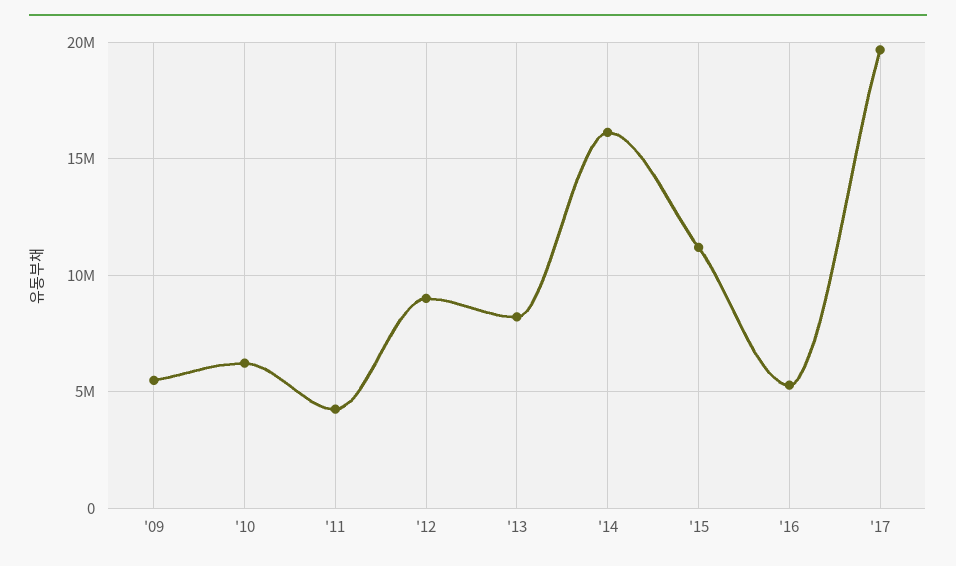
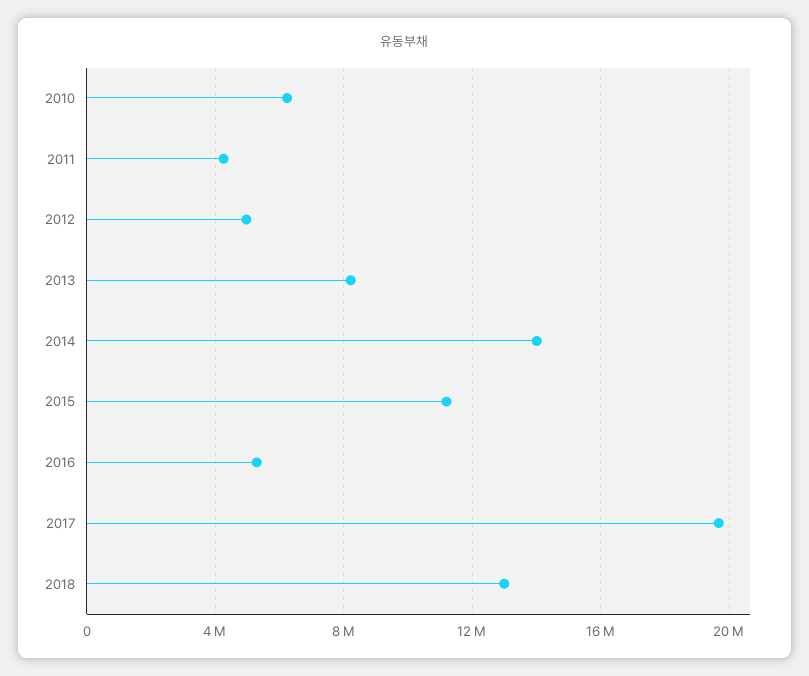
'09: 5500000 -> none
'12: 9000000 -> 5000000
'14: 16000000 -> 14000000
2018: none -> 13000000

